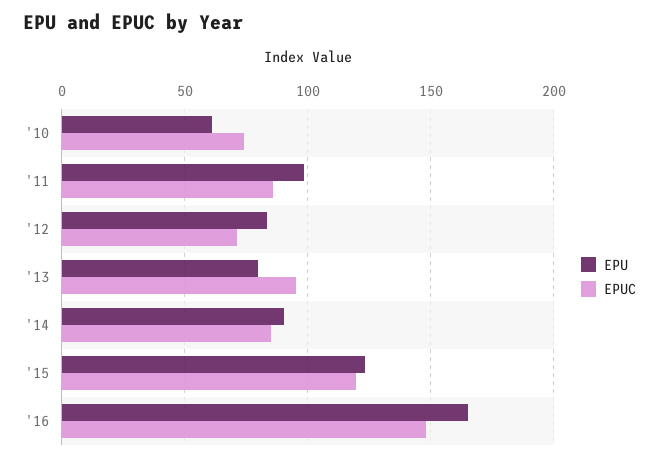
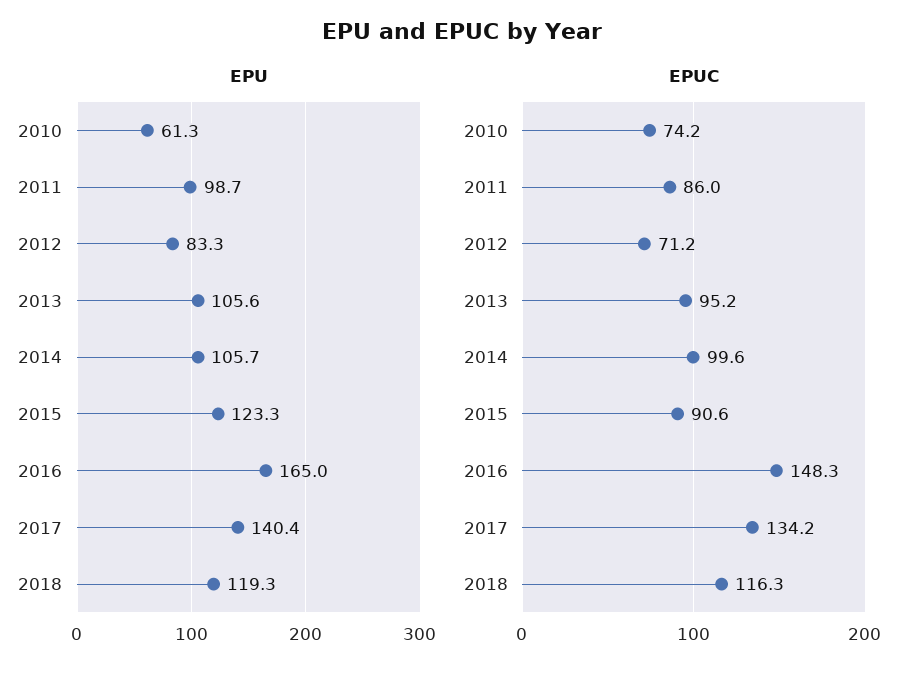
EPU, '13: 80 -> 105.6
EPU, '14: 90 -> 105.7
EPUC, '14: 85 -> 99.6
EPUC, '15: 120 -> 90.6
EPU, 2017: none -> 140.4
EPU, 2018: none -> 119.3
EPUC, 2017: none -> 134.2
EPUC, 2018: none -> 116.3

